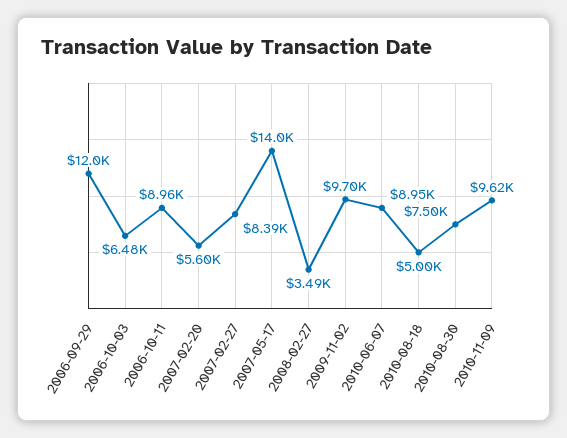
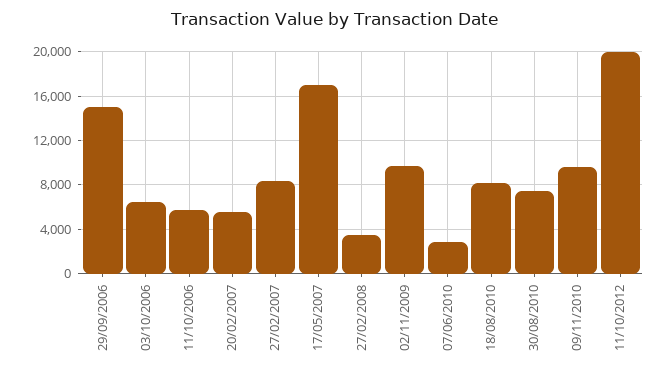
2006-09-29: 12000 -> 15000
2006-10-11: 8960 -> 6000
2007-05-17: 14000 -> 17000
2010-06-07: 8950 -> 3000
2010-08-18: 5000 -> 8000
11/10/2012: none -> 20000

